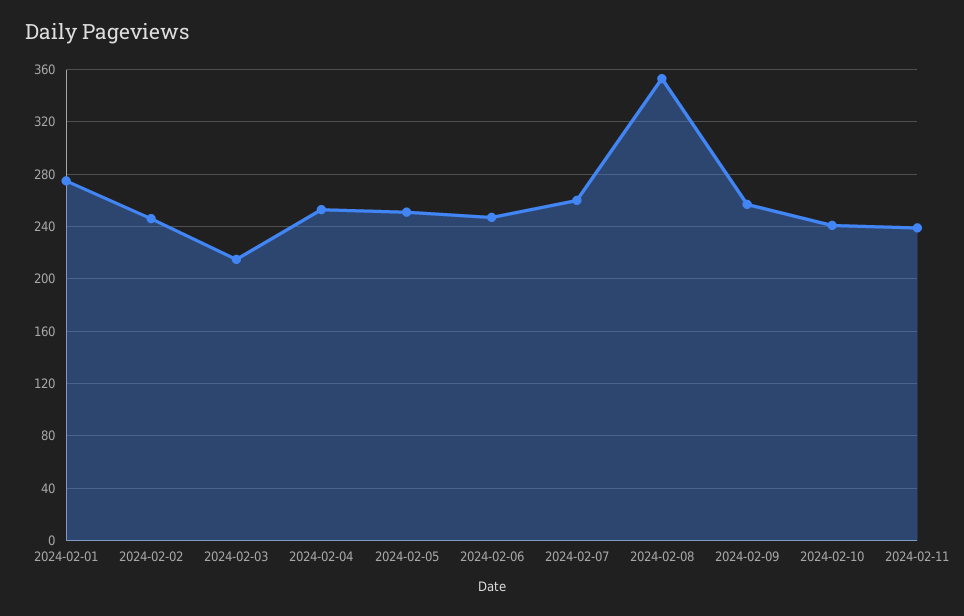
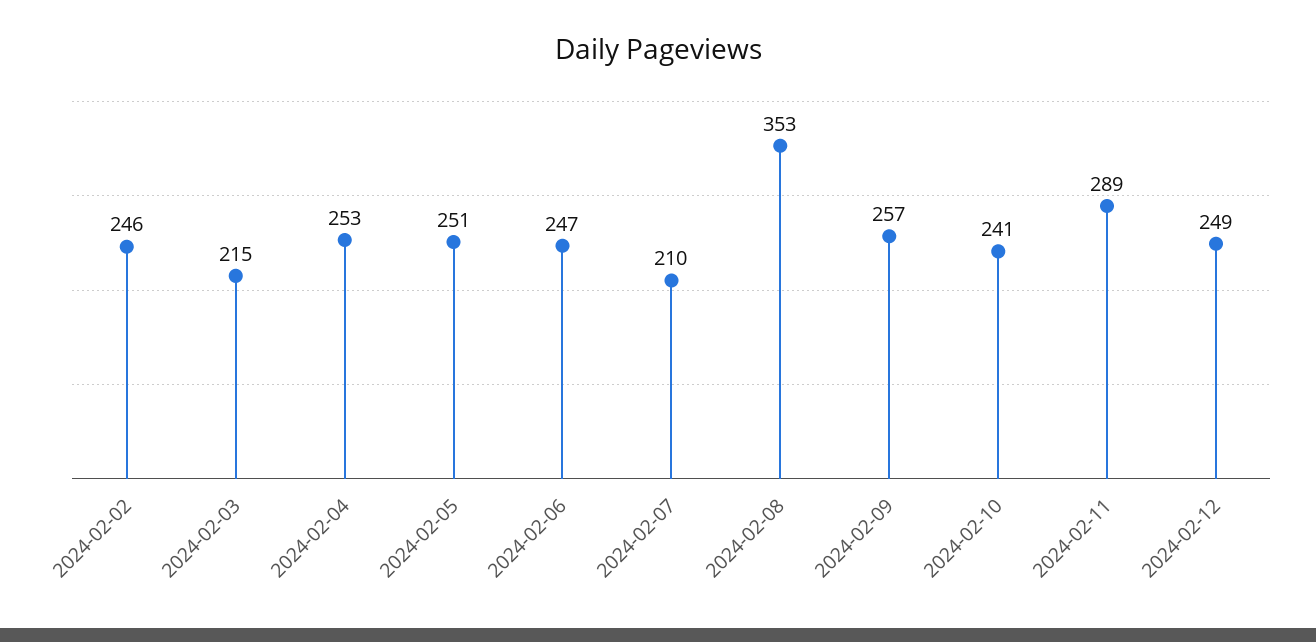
2024-02-01: 275 -> none
2024-02-07: 260 -> 210
2024-02-11: 240 -> 289
2024-02-12: none -> 249

